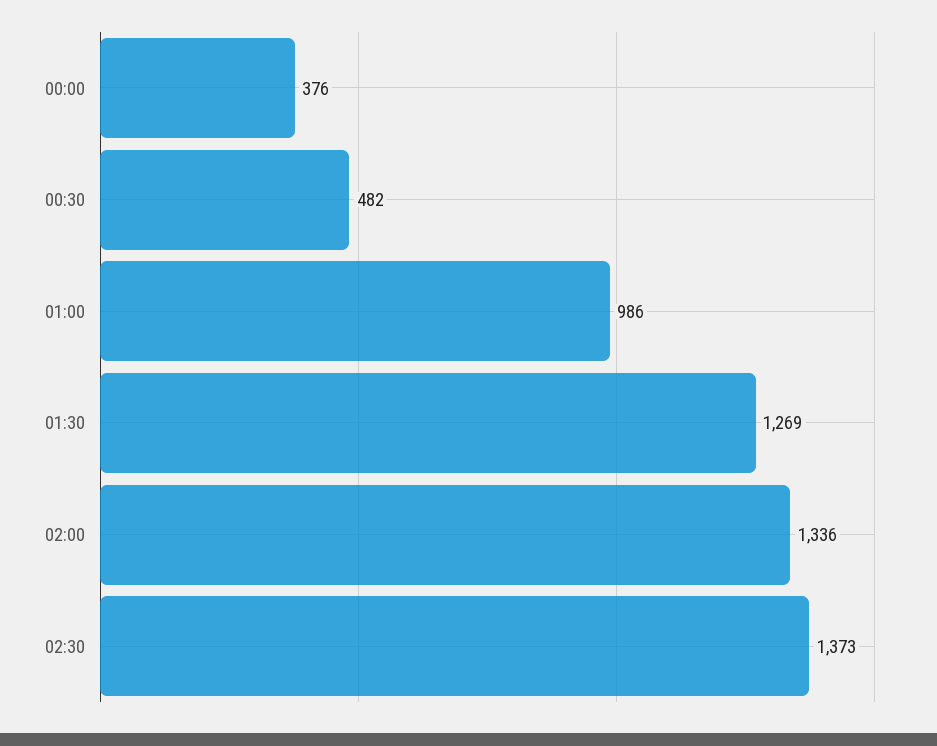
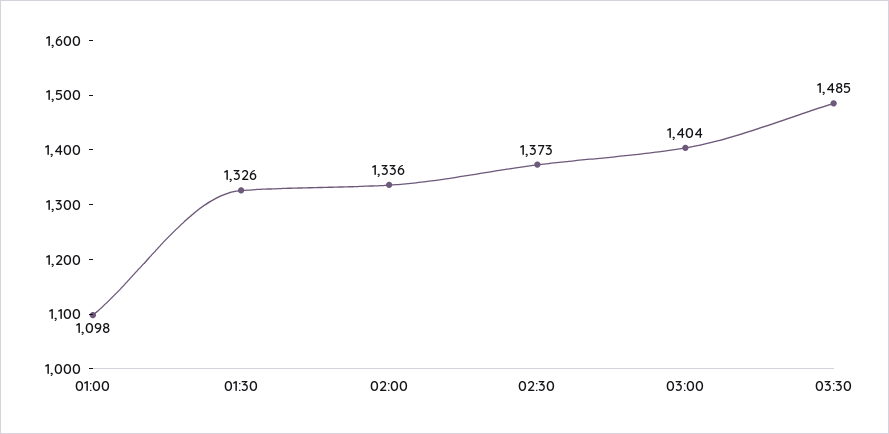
00:00: 376 -> none
00:30: 482 -> none
01:00: 986 -> 1098
01:30: 1269 -> 1326
03:00: none -> 1404
03:30: none -> 1485

